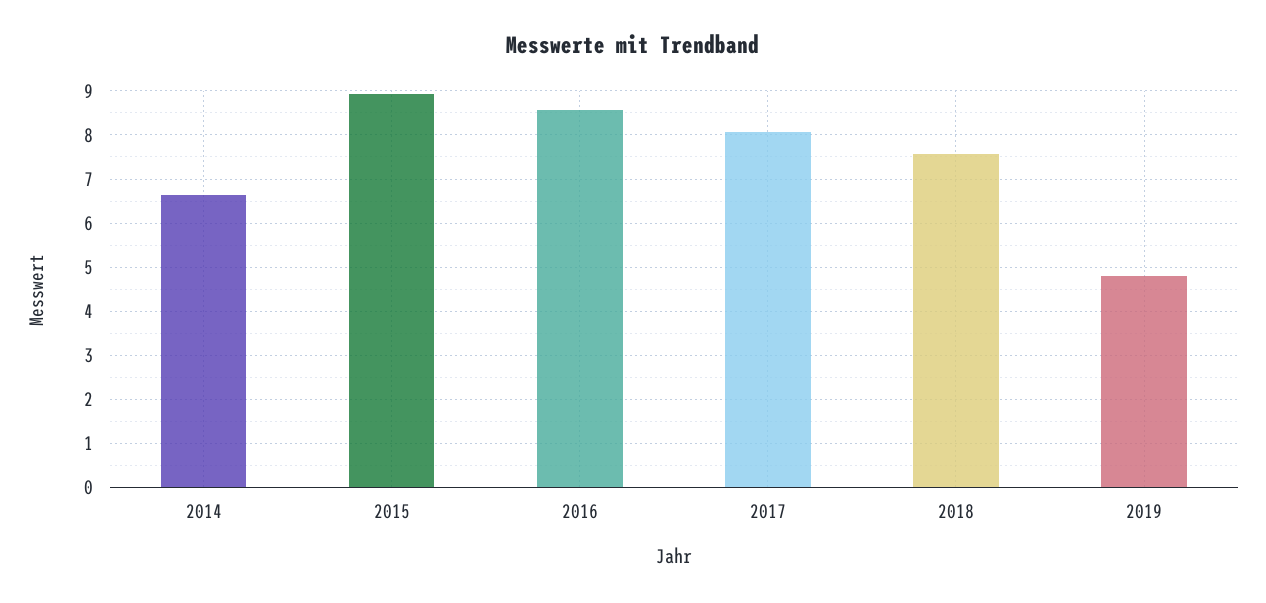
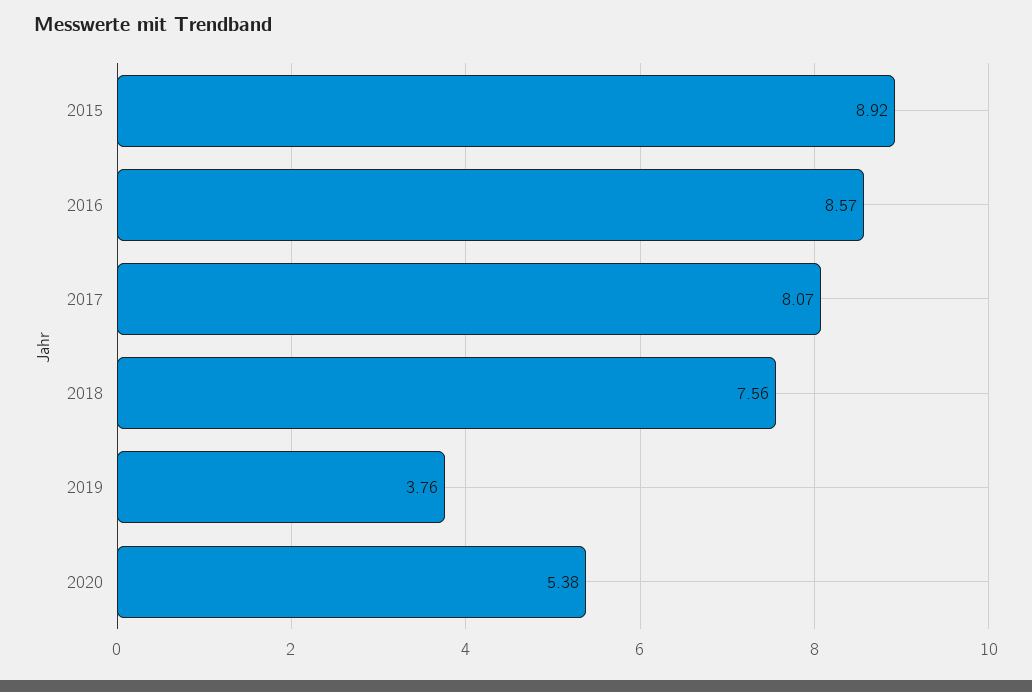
2014: 6.6 -> none
2019: 4.8 -> 3.76
2020: none -> 5.38

